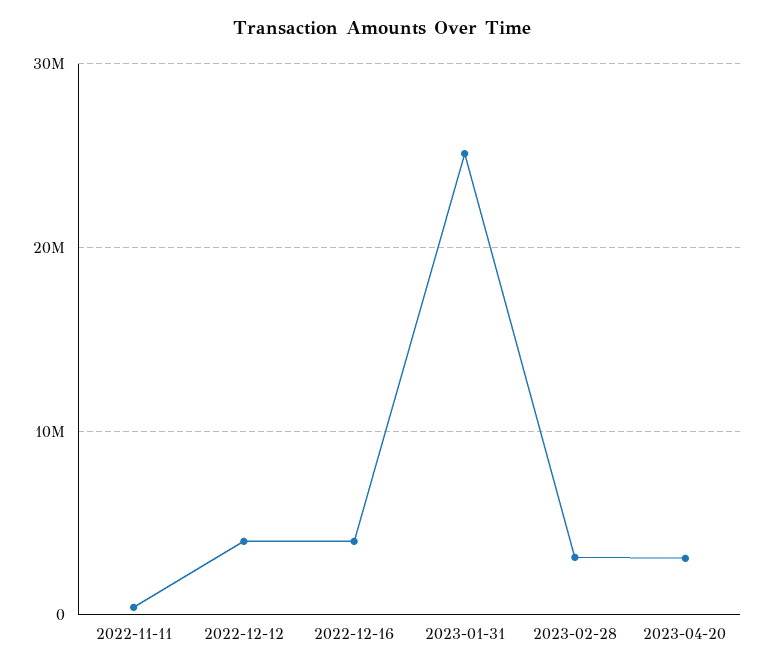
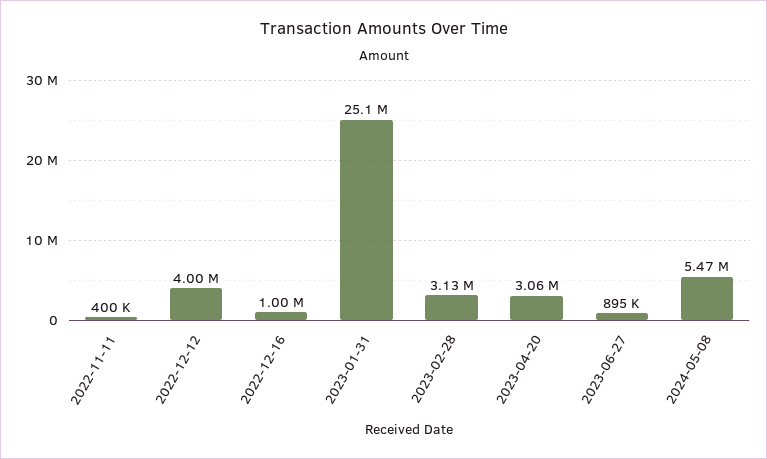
2022-12-16: 4000000 -> 1000000
2023-06-27: none -> 895000
2024-05-08: none -> 5470000

